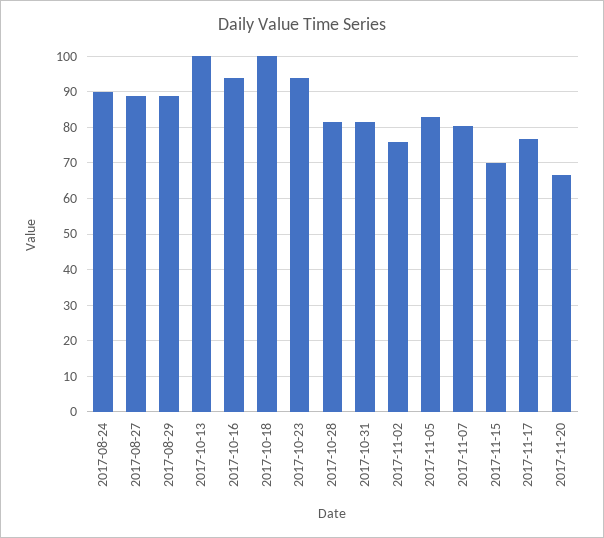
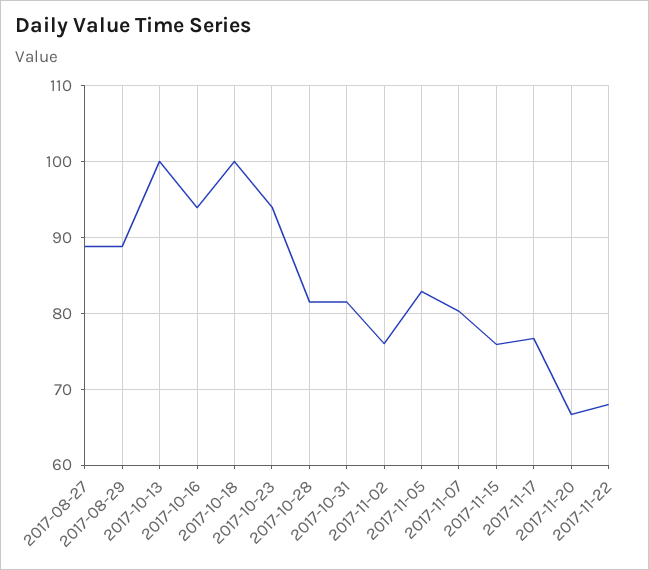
2017-08-24: 90 -> none
2017-11-15: 70 -> 76
2017-11-22: none -> 68

